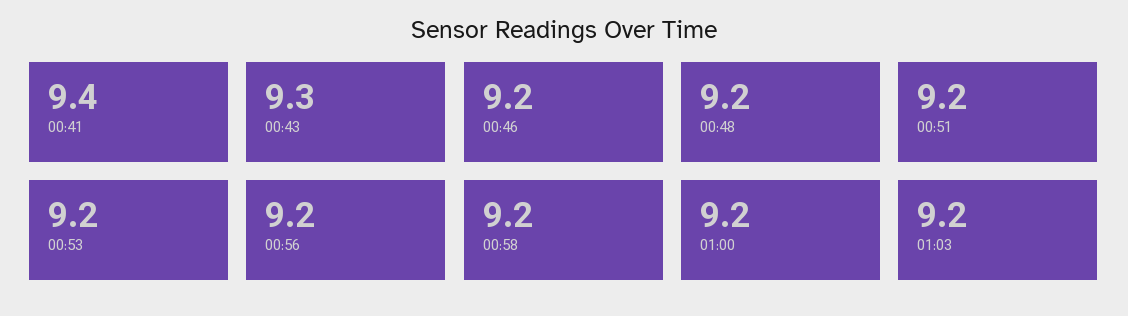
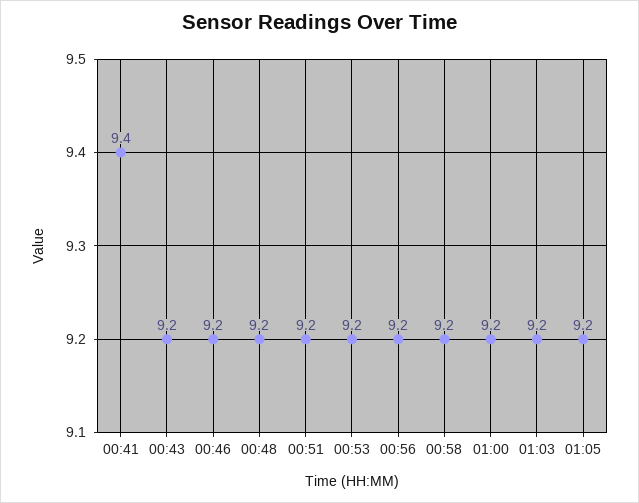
00:43: 9.3 -> 9.2
01:05: none -> 9.2

